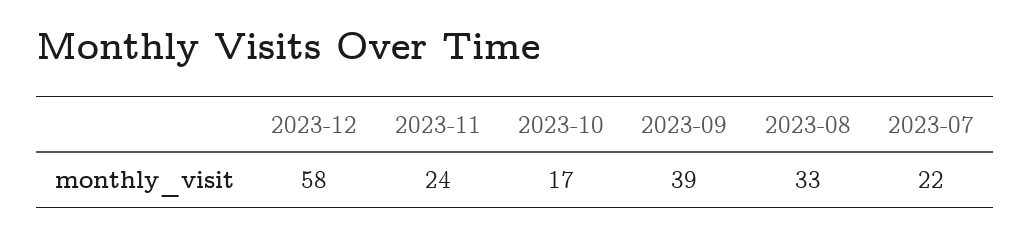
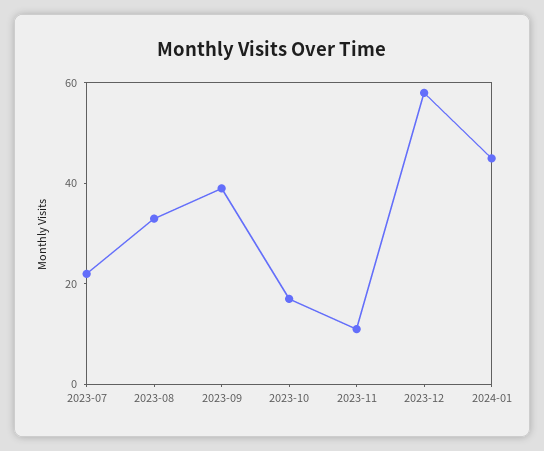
2023-11: 24 -> 10
2024-01: none -> 45

